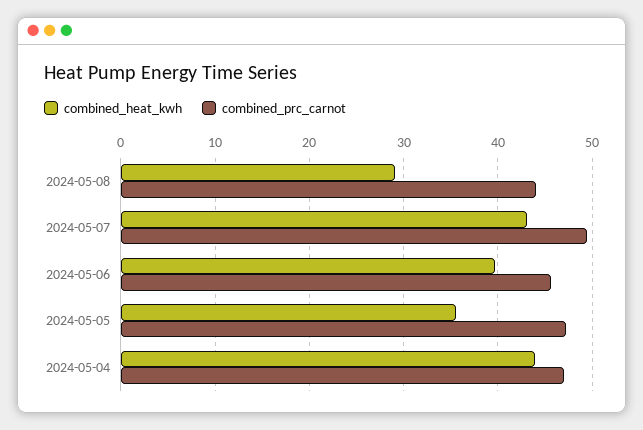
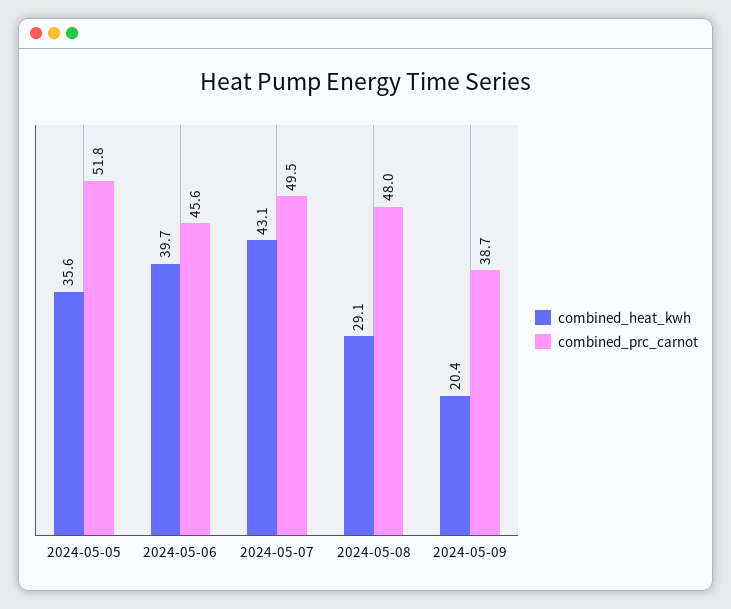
combined_prc_carnot, 2024-05-08: 44 -> 48
combined_prc_carnot, 2024-05-05: 47 -> 51.8
combined_heat_kwh, 2024-05-04: 44 -> none
combined_prc_carnot, 2024-05-04: 47 -> none
combined_heat_kwh, 2024-05-09: none -> 20.4
combined_prc_carnot, 2024-05-09: none -> 38.7

